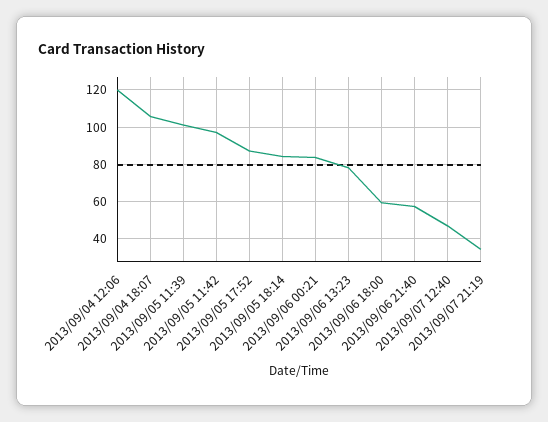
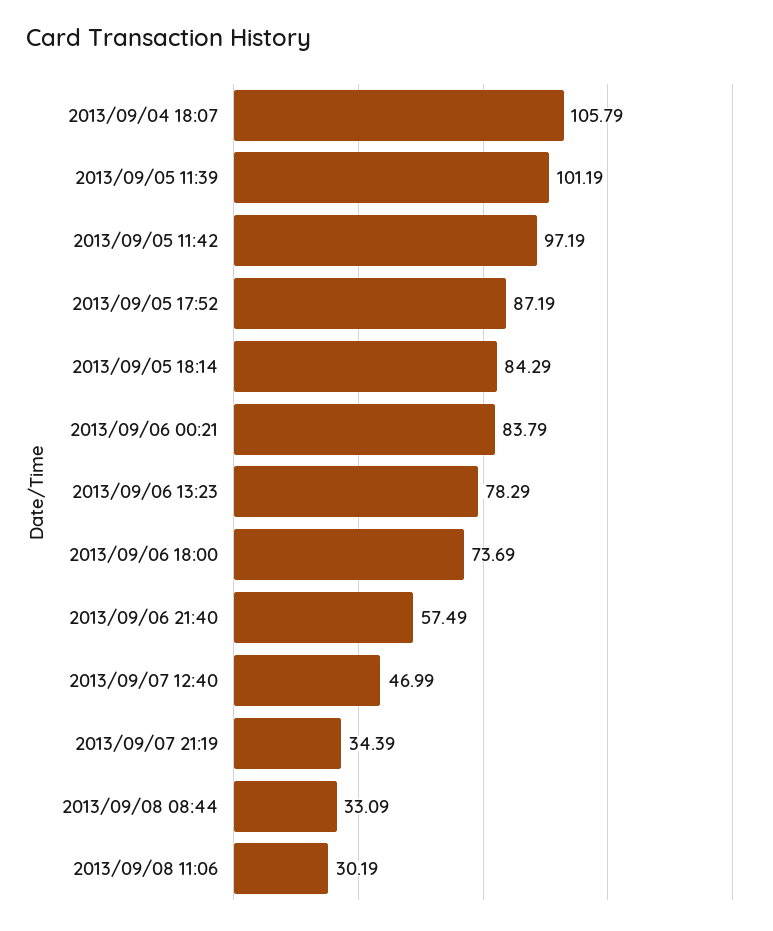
2013/09/04 12:06: 120 -> none
2013/09/06 18:00: 60 -> 73.69
2013/09/08 08:44: none -> 33.09
2013/09/08 11:06: none -> 30.19

